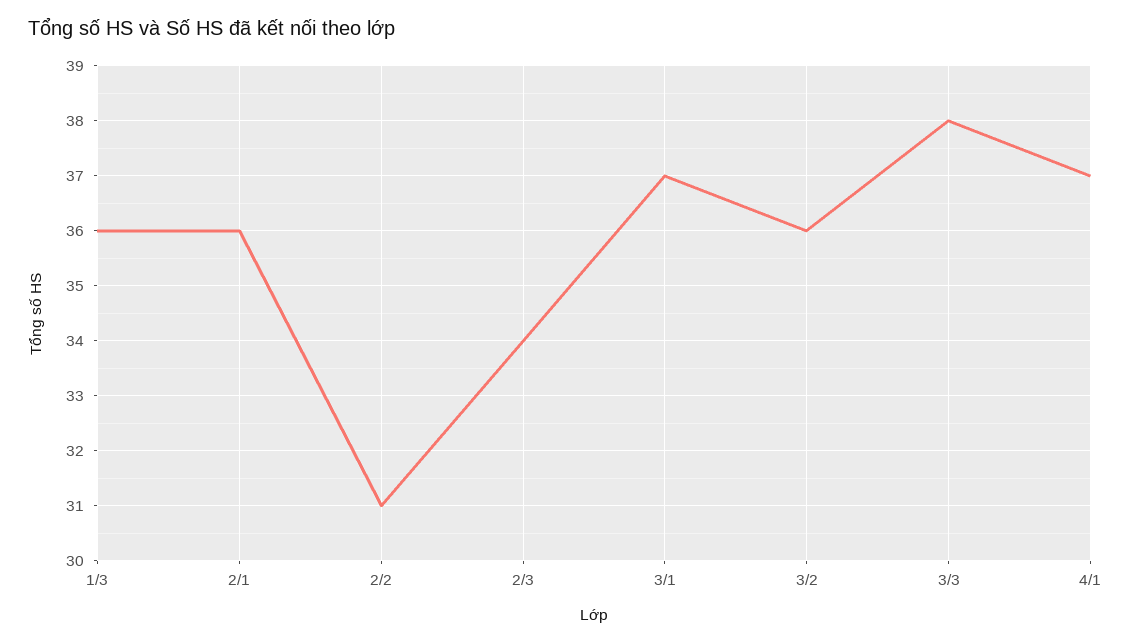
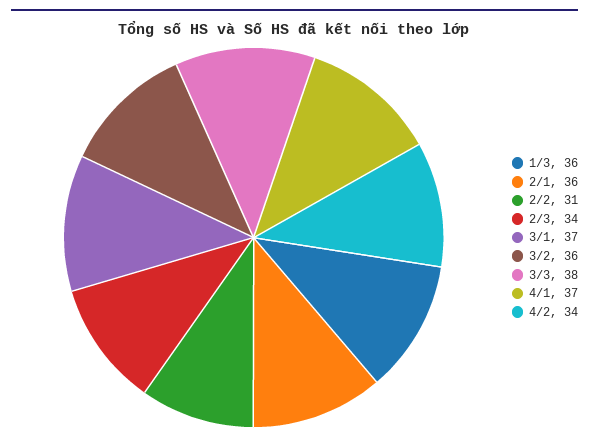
4/2: none -> 34

